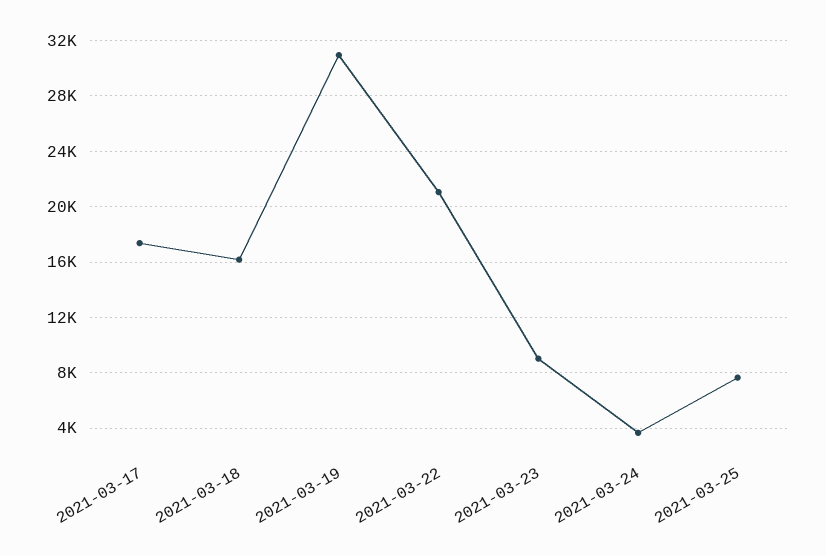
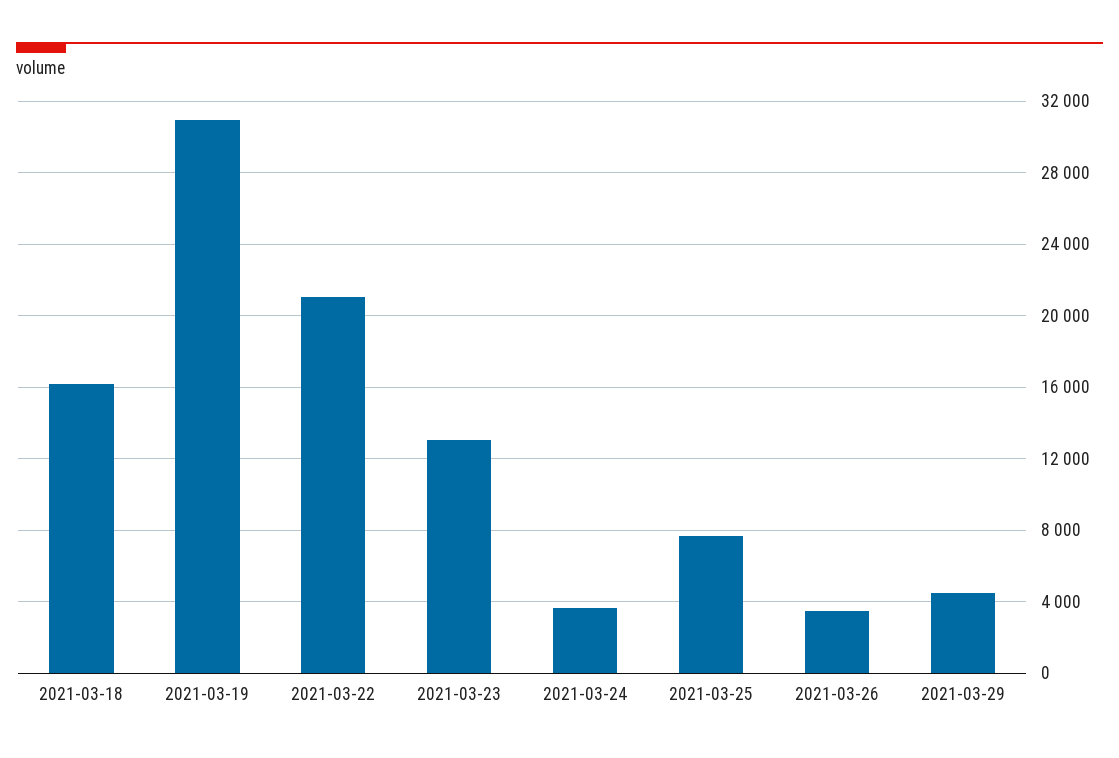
2021-03-17: 17500 -> none
2021-03-23: 9000 -> 13000
2021-03-26: none -> 3500
2021-03-29: none -> 4500

